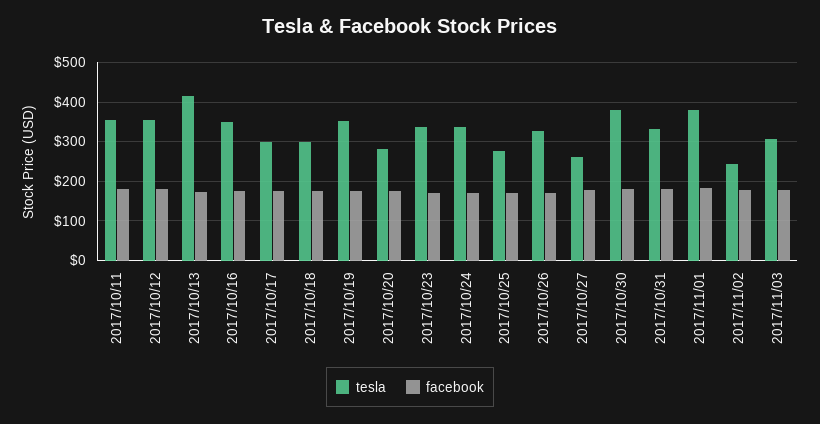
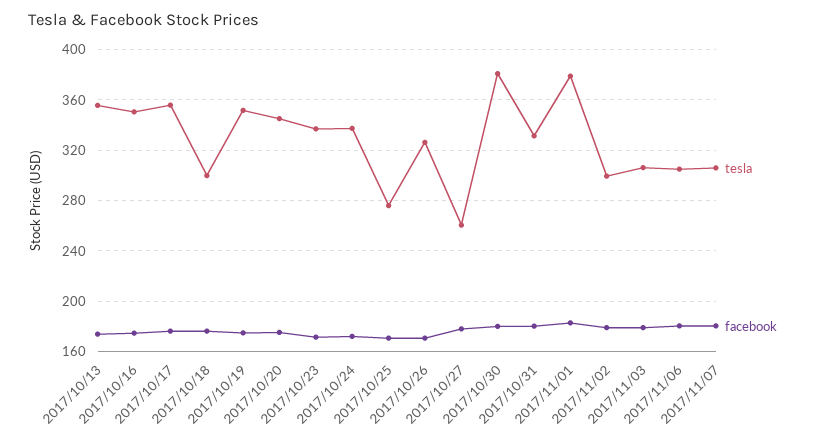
tesla, 2017/10/11: 360 -> none
facebook, 2017/10/11: 180 -> none
tesla, 2017/10/12: 360 -> none
facebook, 2017/10/12: 180 -> none
tesla, 2017/10/13: 420 -> 355
tesla, 2017/10/17: 300 -> 355
tesla, 2017/10/20: 280 -> 345
tesla, 2017/11/02: 240 -> 300
tesla, 2017/11/06: none -> 305
facebook, 2017/11/06: none -> 180
tesla, 2017/11/07: none -> 305
facebook, 2017/11/07: none -> 180

